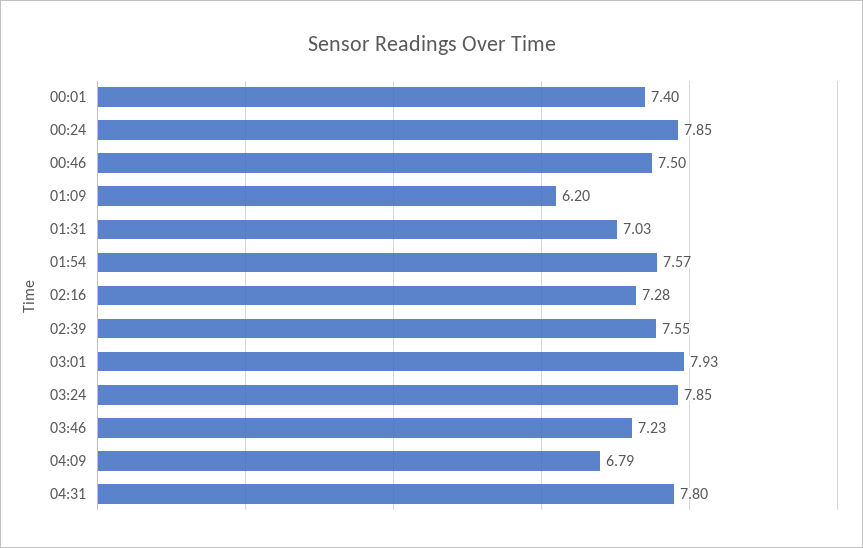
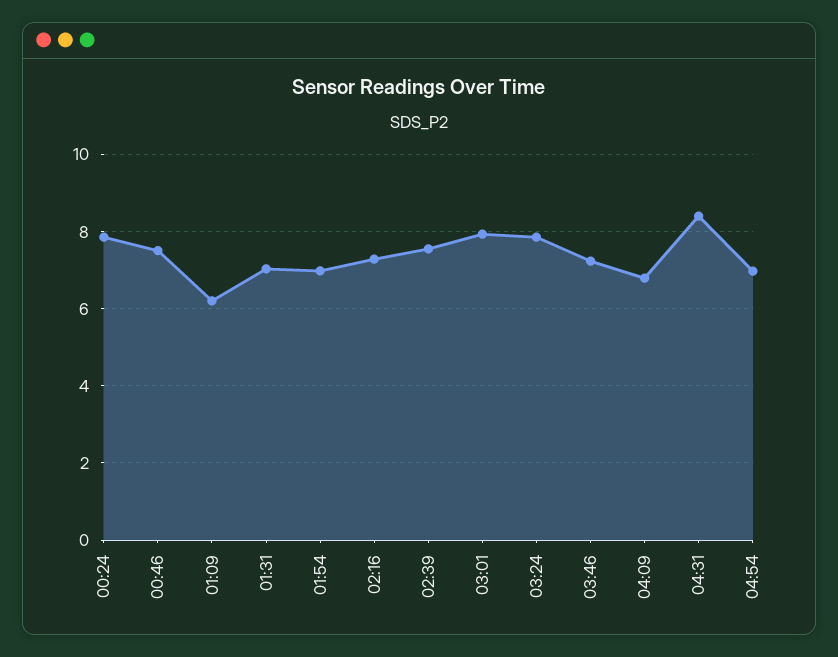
00:01: 7.4 -> none
01:54: 7.57 -> 7
04:31: 7.8 -> 8.4
04:54: none -> 7

